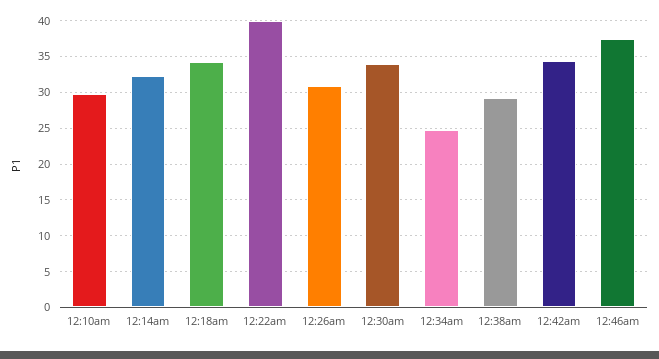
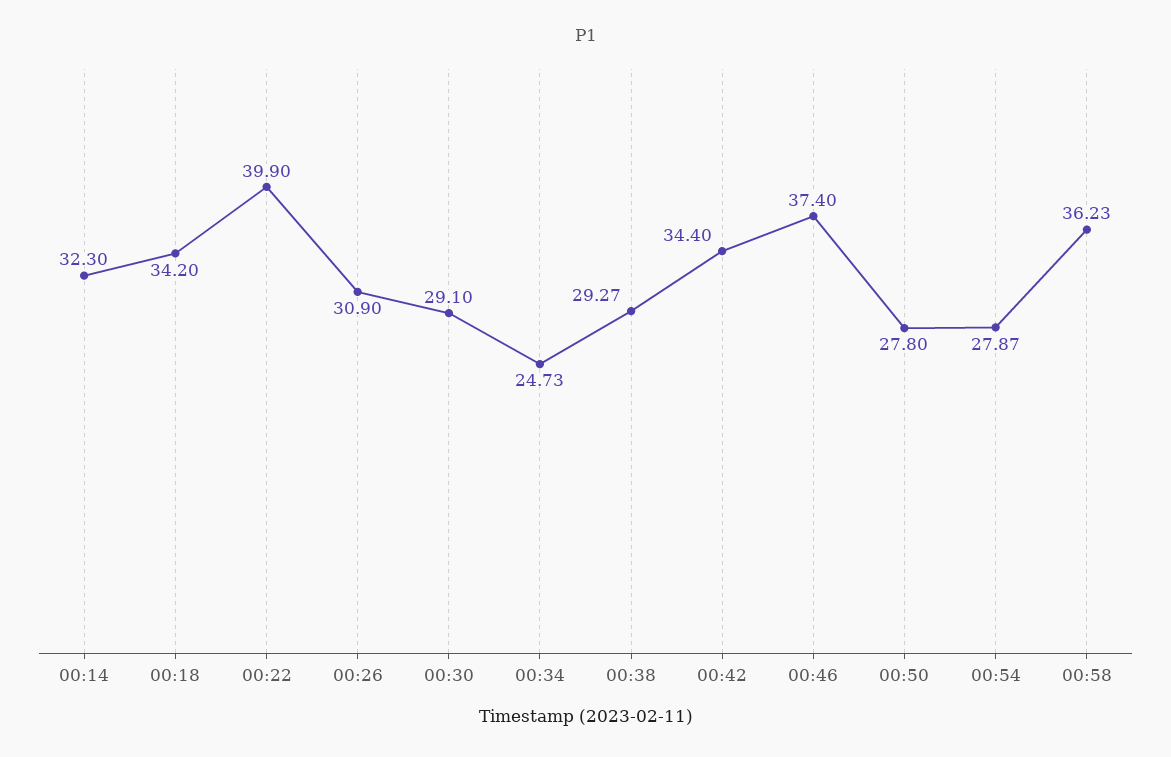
12:10am: 30 -> none
12:30am: 34 -> 29.1
00:50: none -> 27.8
00:54: none -> 27.87
00:58: none -> 36.23

